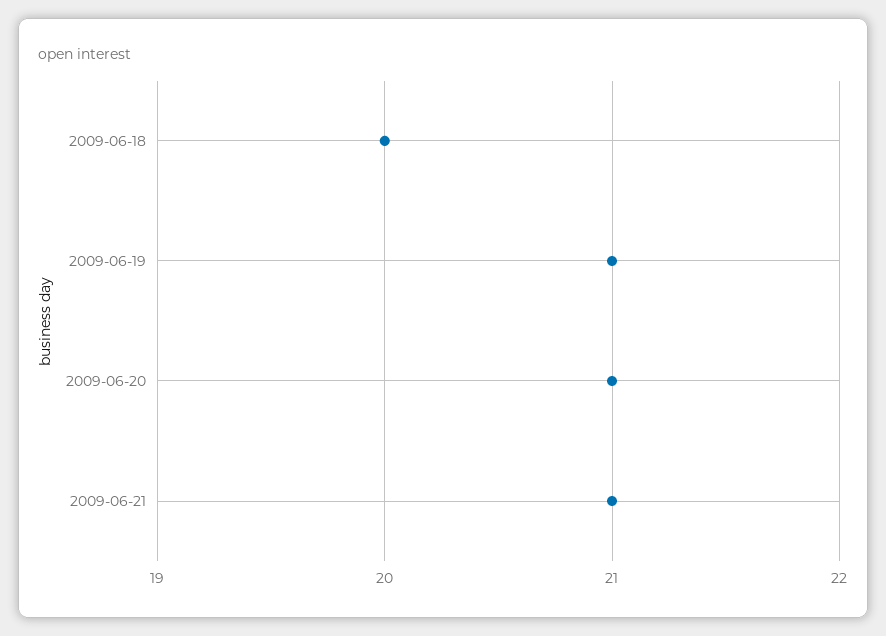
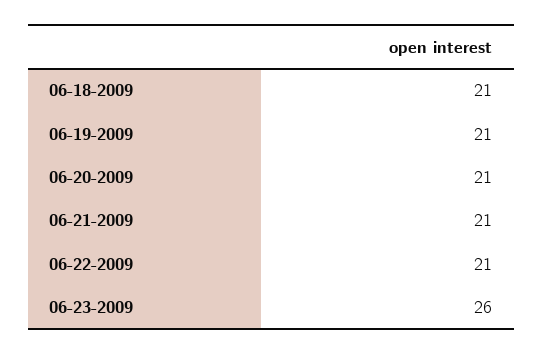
2009-06-18: 20 -> 21
06-22-2009: none -> 21
06-23-2009: none -> 26

